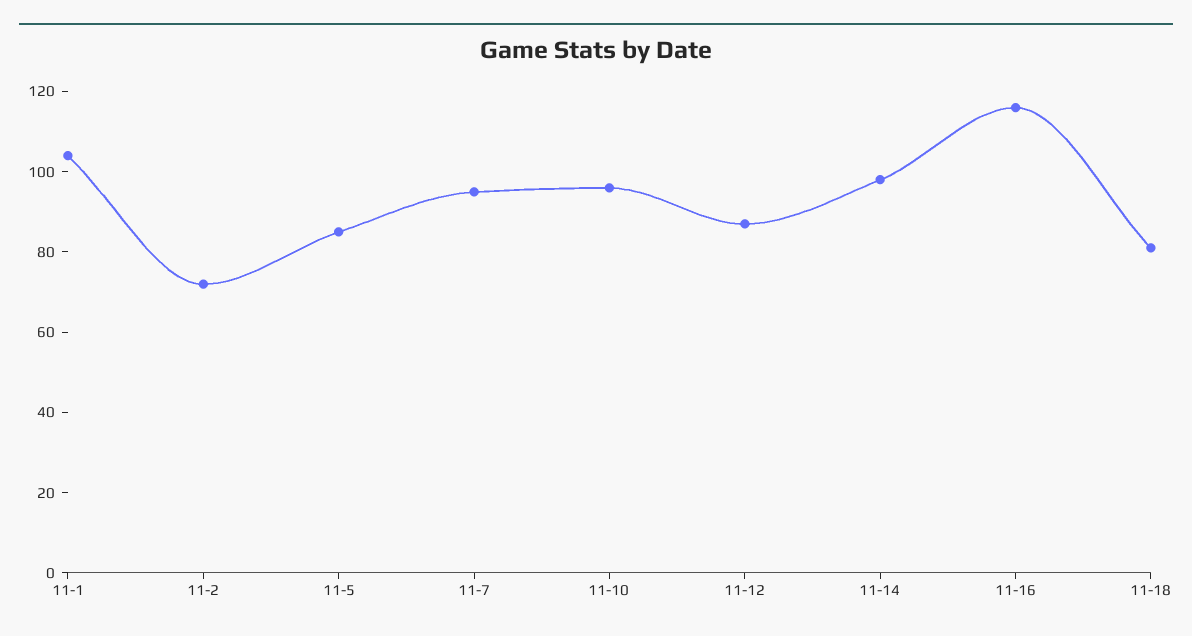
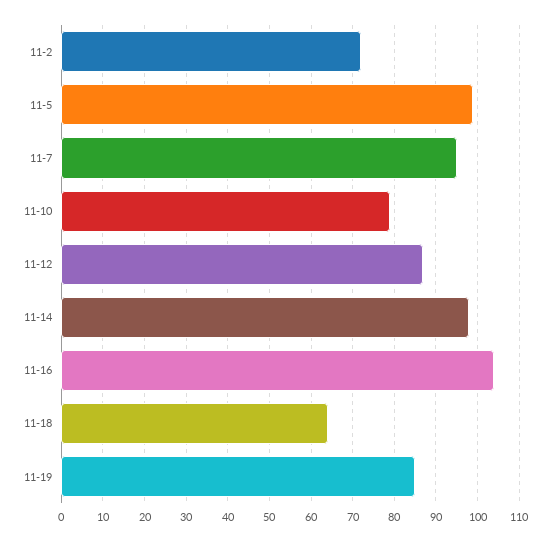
11-1: 105 -> none
11-5: 85 -> 100
11-10: 95 -> 80
11-16: 115 -> 105
11-18: 80 -> 65
11-19: none -> 85

